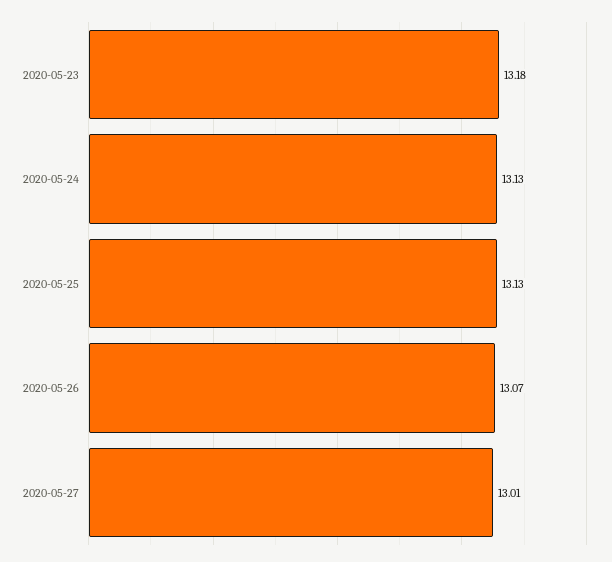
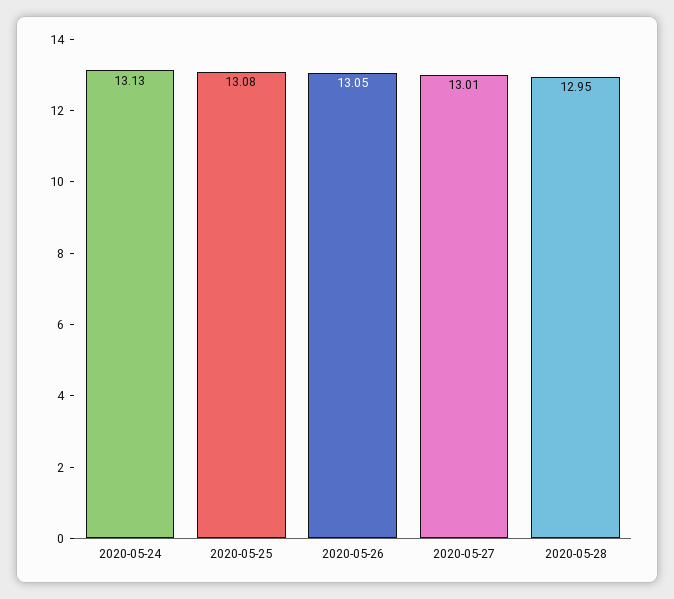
2020-05-23: 13.18 -> none
2020-05-25: 13.13 -> 13.08
2020-05-26: 13.07 -> 13.05
2020-05-28: none -> 12.95

